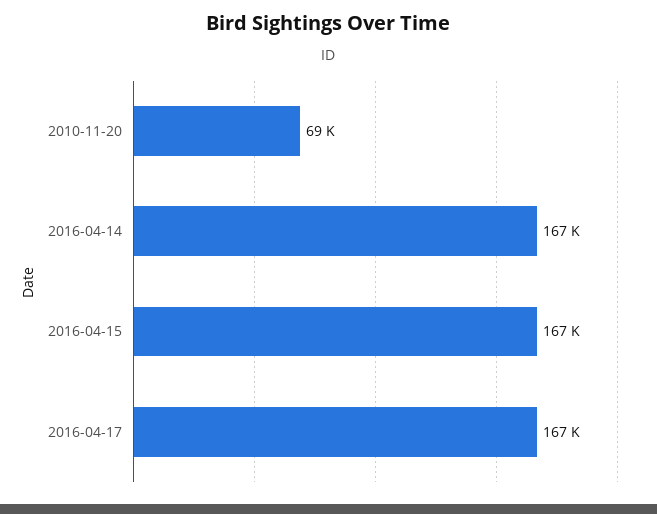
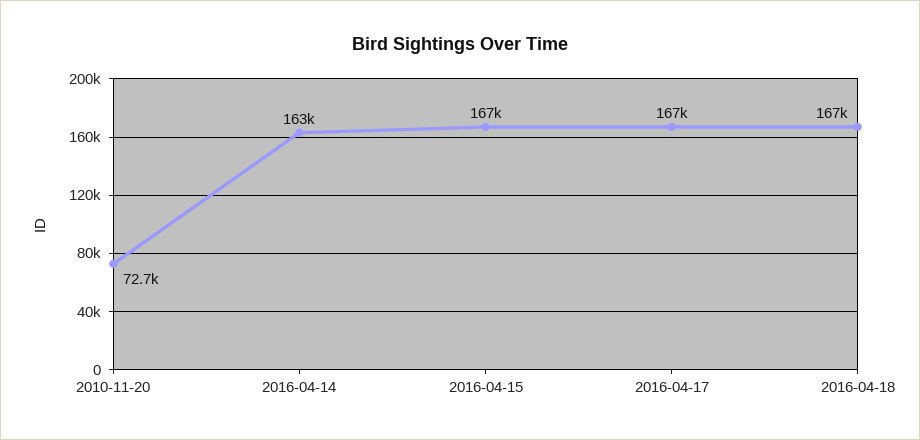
2010-11-20: 69000 -> 72700
2016-04-14: 167000 -> 163000
2016-04-18: none -> 167000

